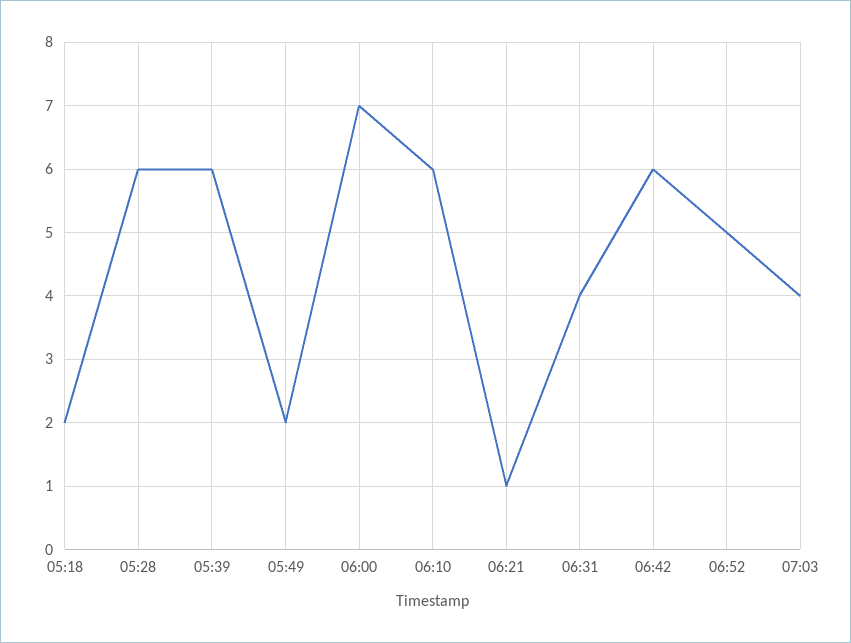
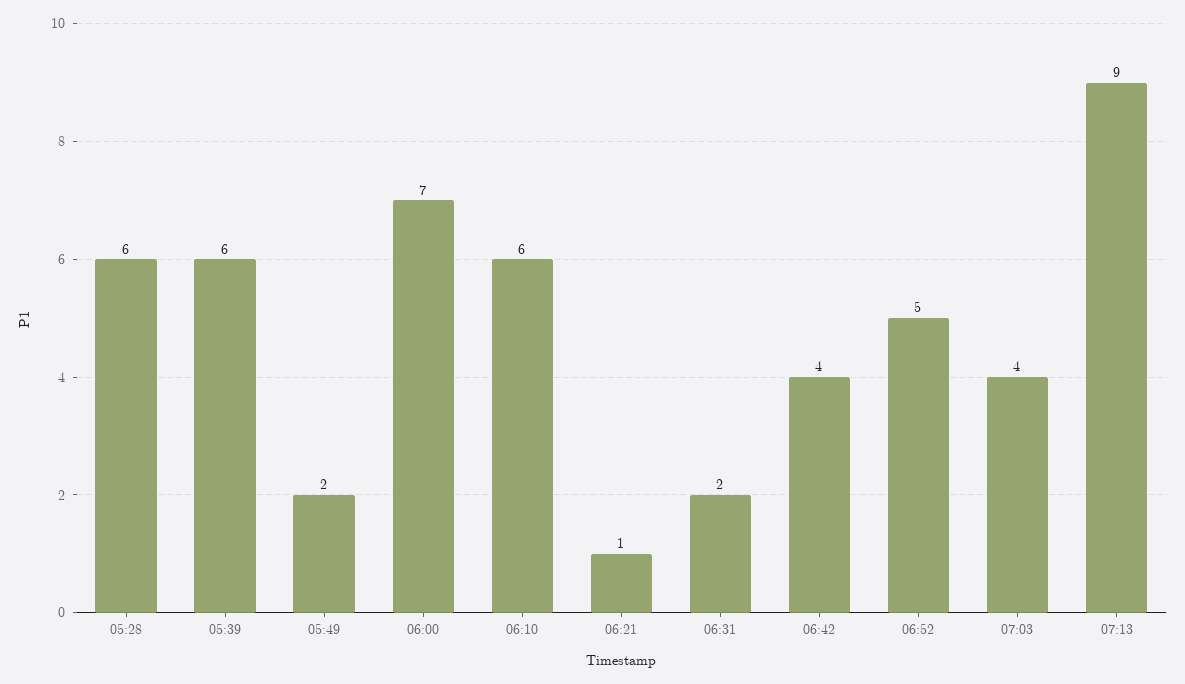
05:18: 2 -> none
06:31: 4 -> 2
06:42: 6 -> 4
07:13: none -> 9

